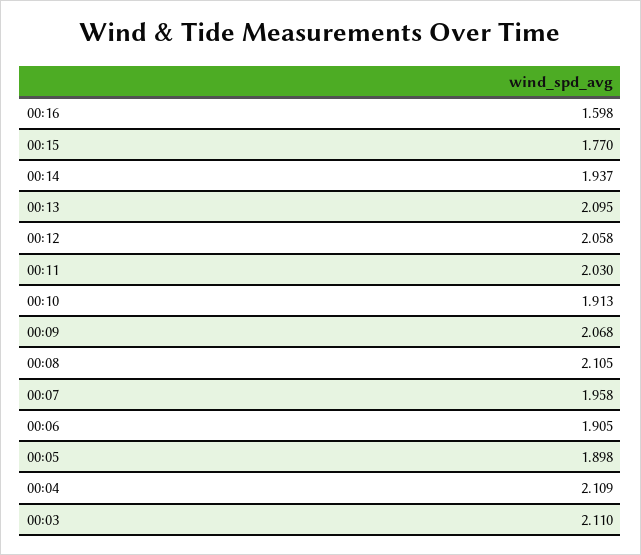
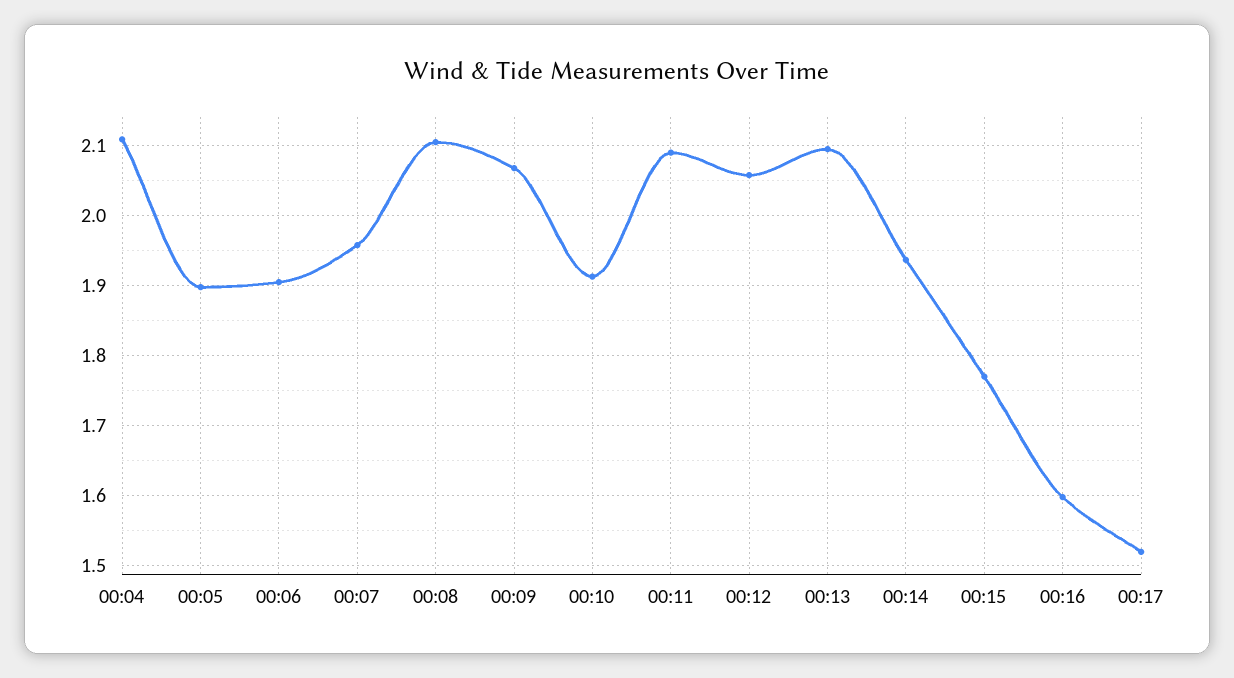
00:11: 2.03 -> 2.09
00:03: 2.11 -> none
00:17: none -> 1.52

